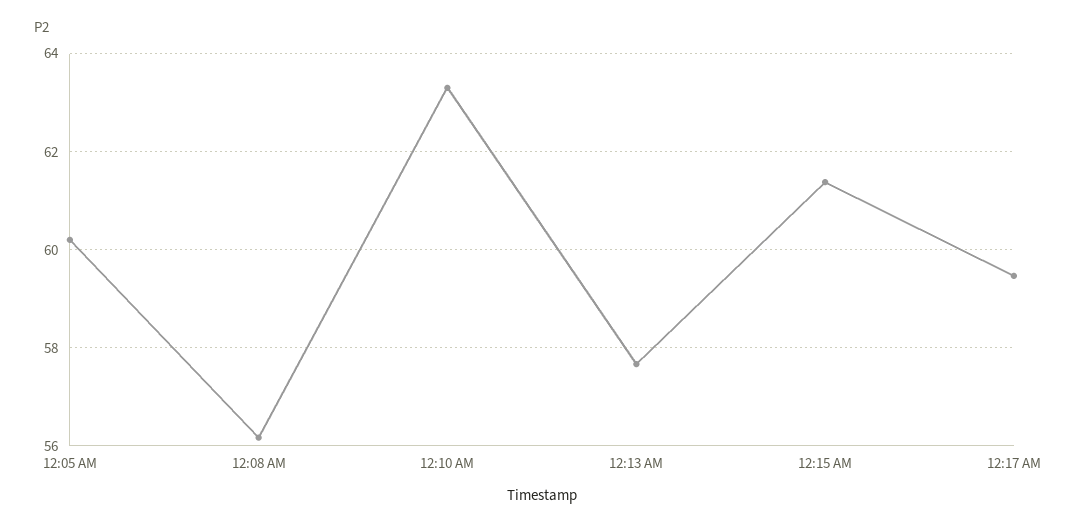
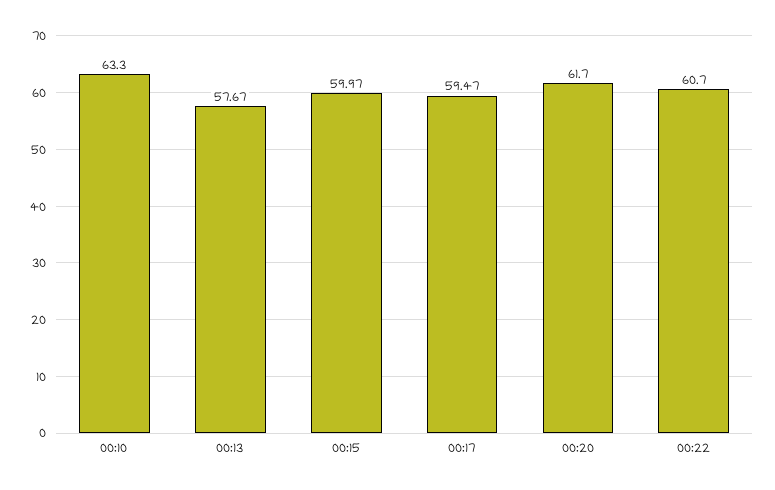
12:05 AM: 60.2 -> none
12:08 AM: 56.2 -> none
12:15 AM: 61.4 -> 59.97
00:20: none -> 61.7
00:22: none -> 60.7

